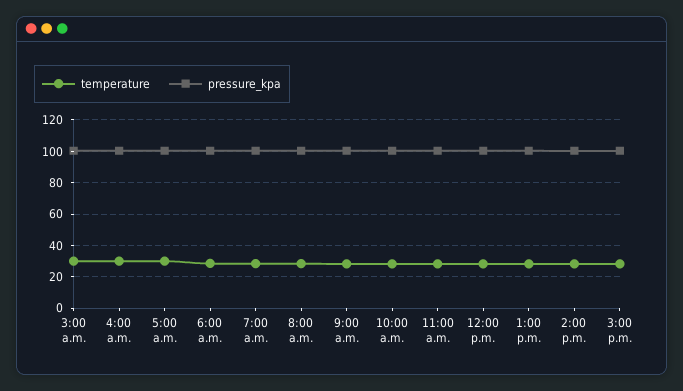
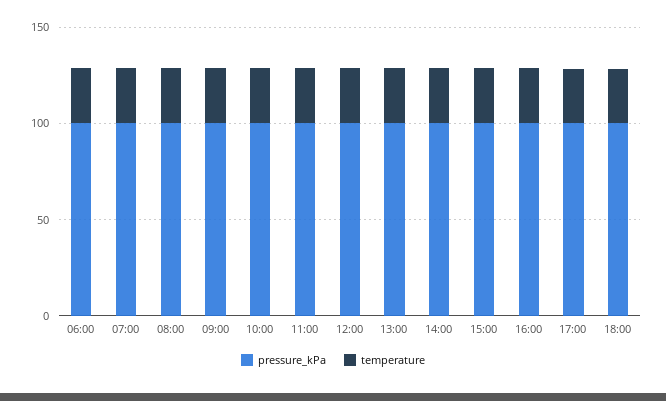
temperature, 3:00 a.m.: 30 -> none
pressure_kpa, 3:00 a.m.: 100 -> none
temperature, 4:00 a.m.: 30 -> none
pressure_kpa, 4:00 a.m.: 100 -> none
temperature, 5:00 a.m.: 30 -> none
pressure_kpa, 5:00 a.m.: 100 -> none
pressure_kpa, 16:00: none -> 100
temperature, 16:00: none -> 30
pressure_kpa, 17:00: none -> 100
temperature, 17:00: none -> 30
pressure_kpa, 18:00: none -> 100
temperature, 18:00: none -> 30

